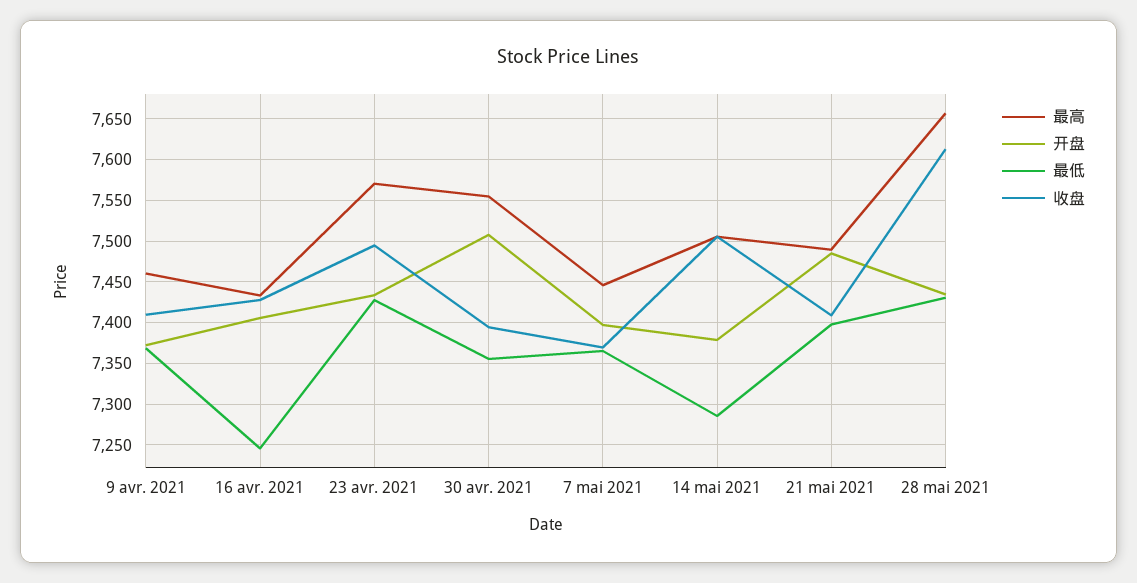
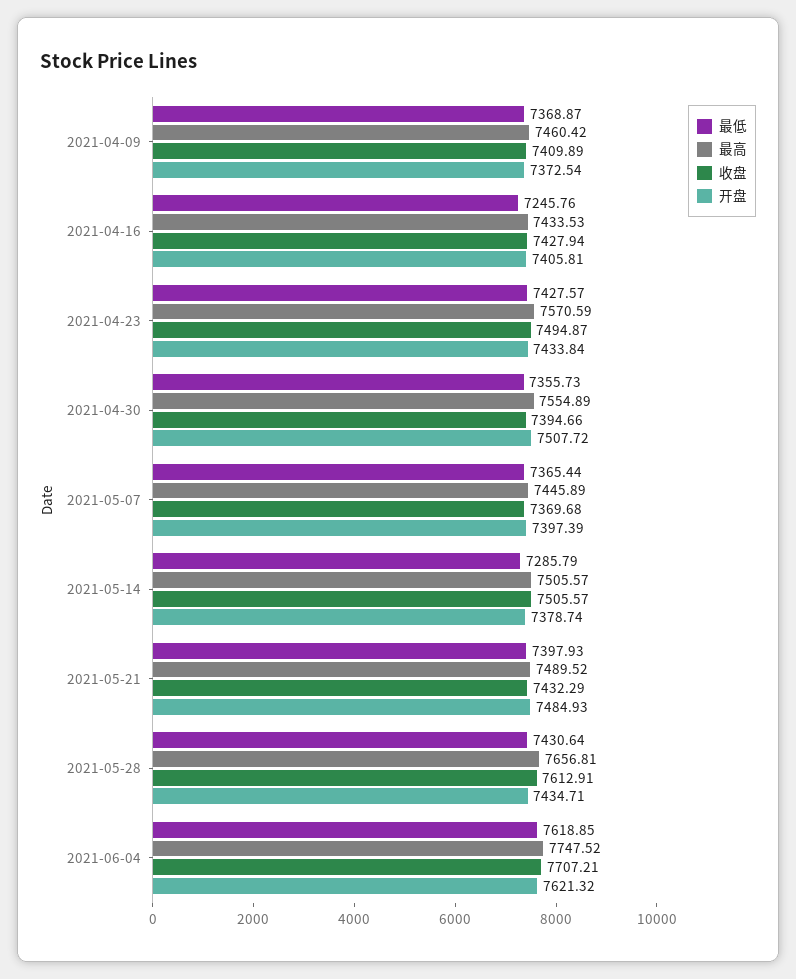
收盘, 21 mai 2021: 7410 -> 7432.29
最低, 2021-06-04: none -> 7618.85
最高, 2021-06-04: none -> 7747.52
收盘, 2021-06-04: none -> 7707.21
开盘, 2021-06-04: none -> 7621.32

